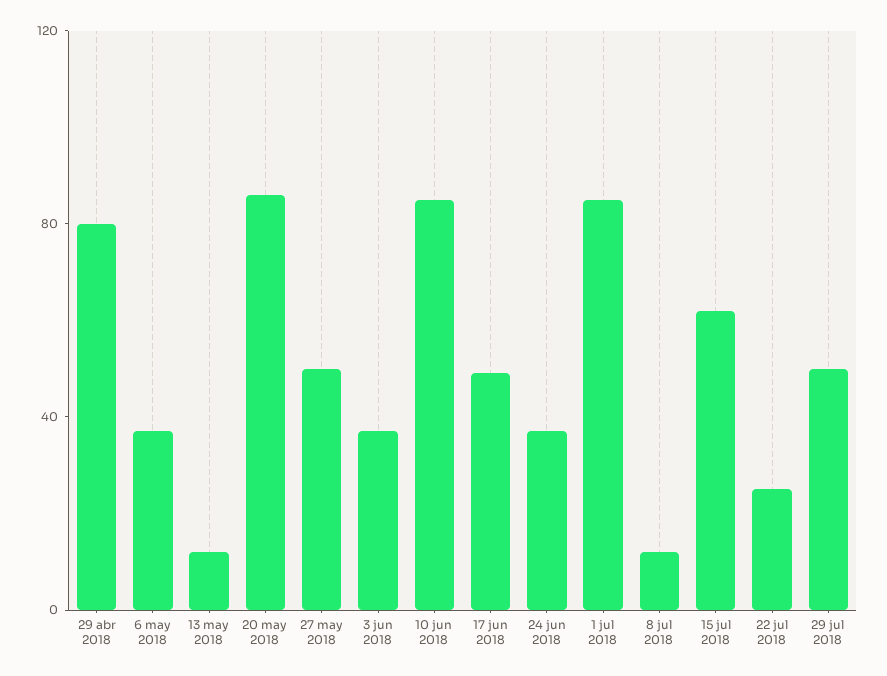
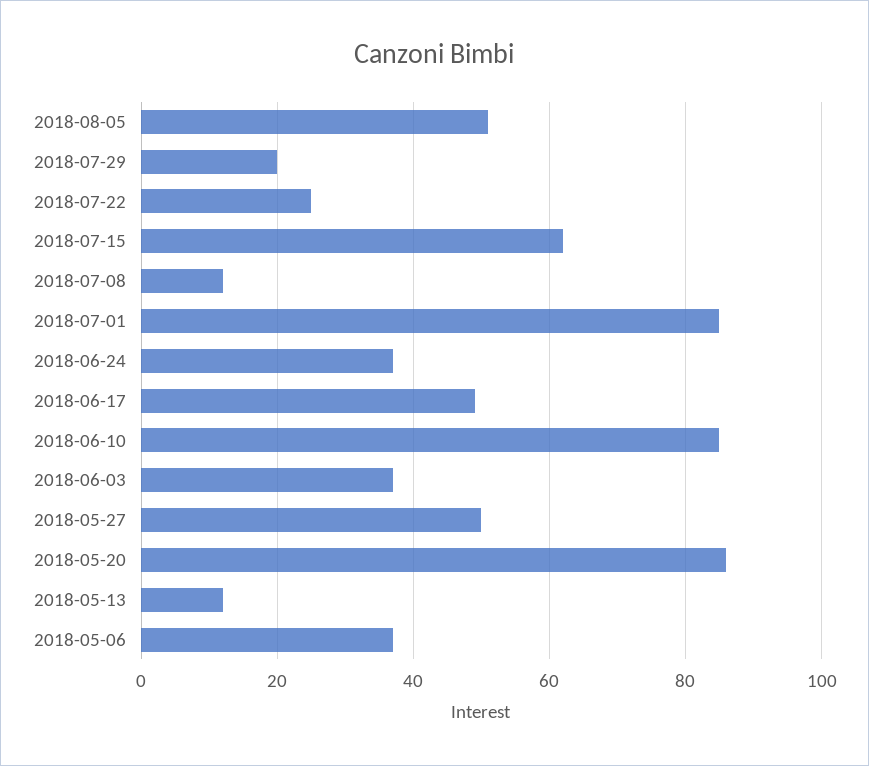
29 abr 2018: 80 -> none
29 jul 2018: 50 -> 20
2018-08-05: none -> 50

